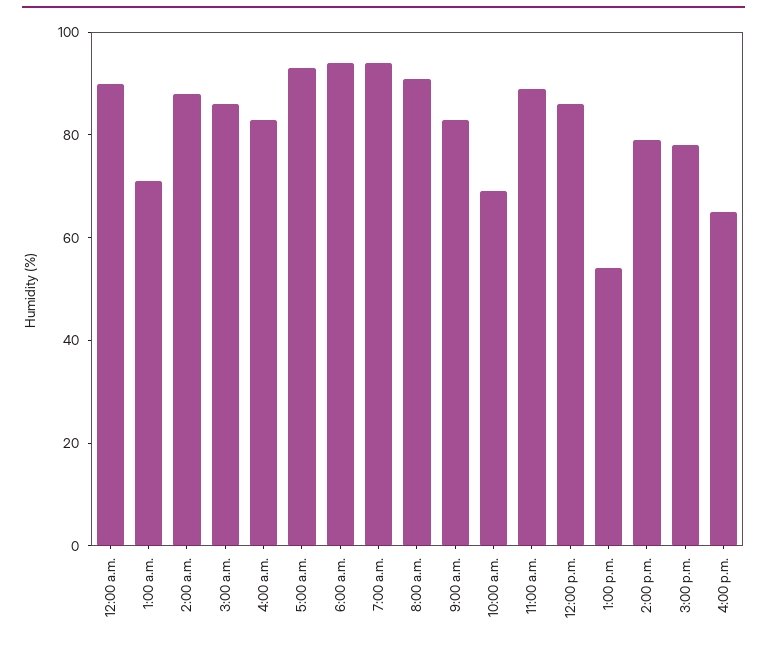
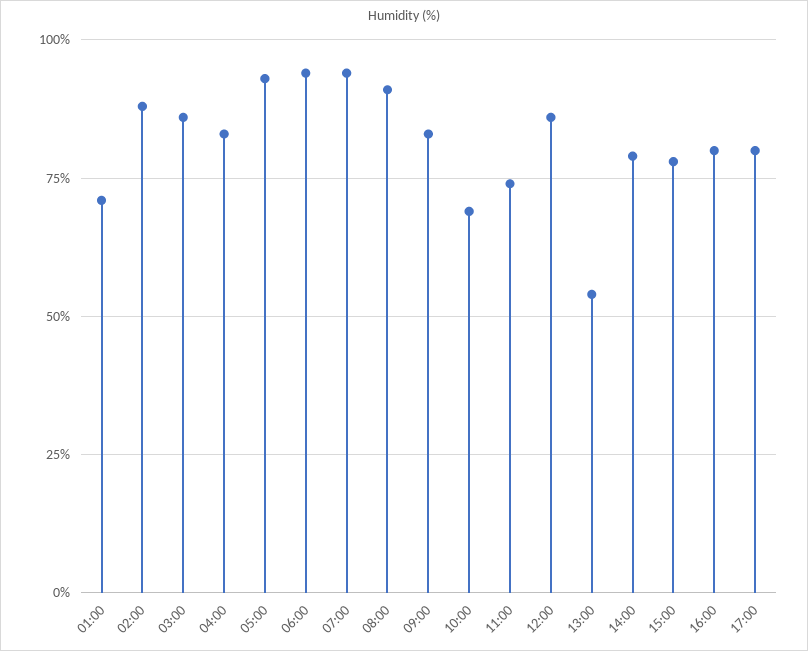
12:00 a.m.: 90 -> none
11:00 a.m.: 90 -> 75
4:00 p.m.: 65 -> 80
17:00: none -> 80

